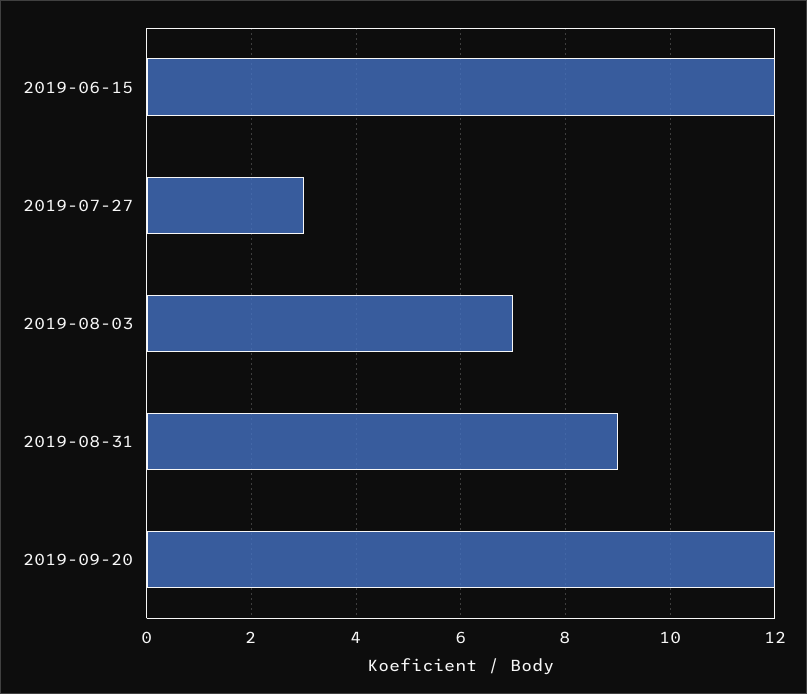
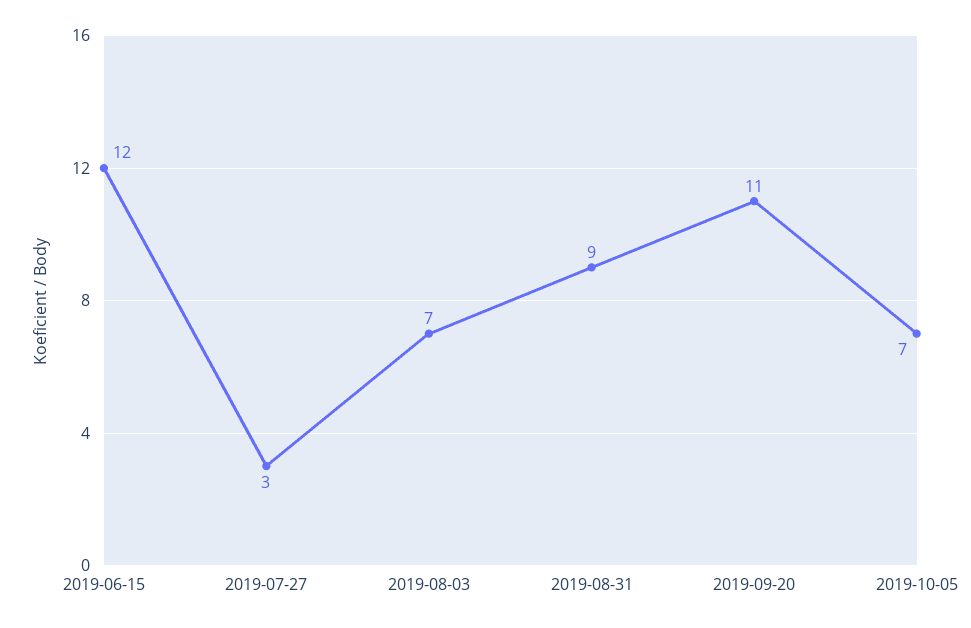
2019-09-20: 12 -> 11
2019-10-05: none -> 7

